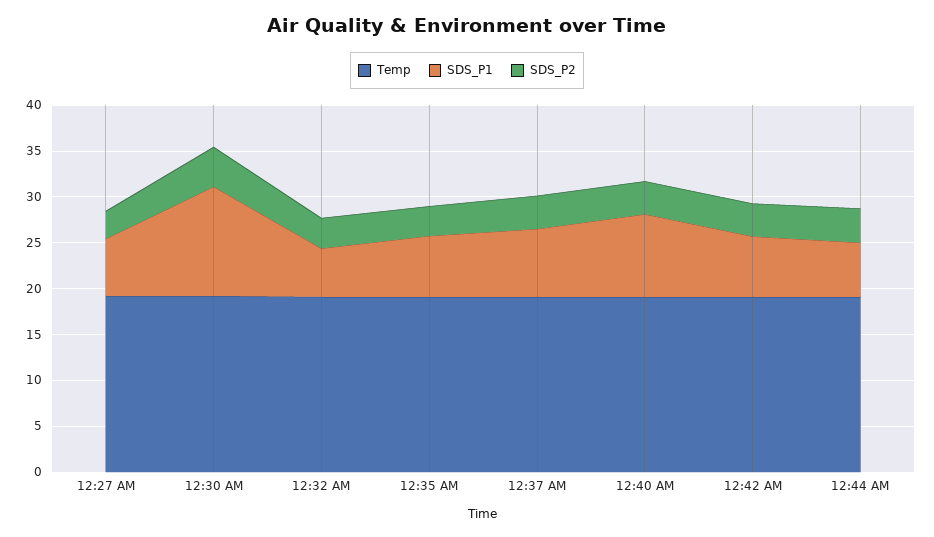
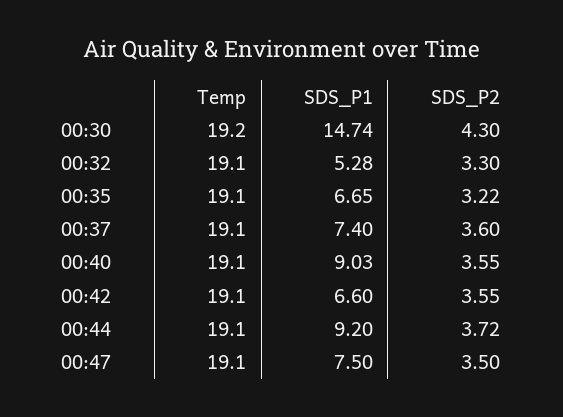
Temp, 12:27 AM: 19 -> none
SDS_P1, 12:27 AM: 6 -> none
SDS_P2, 12:27 AM: 3 -> none
SDS_P1, 12:30 AM: 12 -> 14.74
SDS_P1, 12:44 AM: 6 -> 9.2
Temp, 00:47: none -> 19.1
SDS_P1, 00:47: none -> 7.5
SDS_P2, 00:47: none -> 3.5

